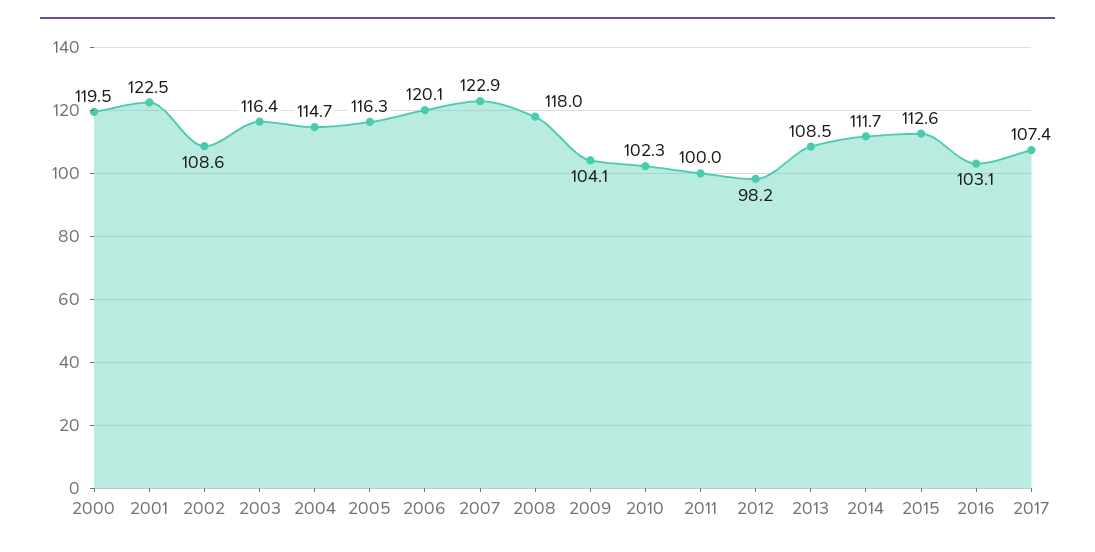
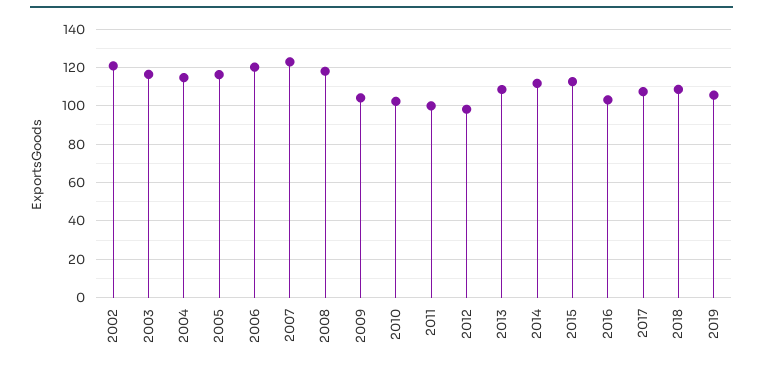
2000: 119.5 -> none
2001: 122.5 -> none
2002: 108.6 -> 120
2018: none -> 110
2019: none -> 105

